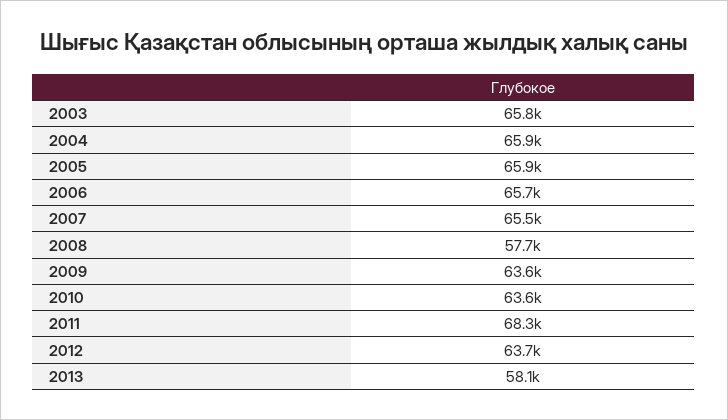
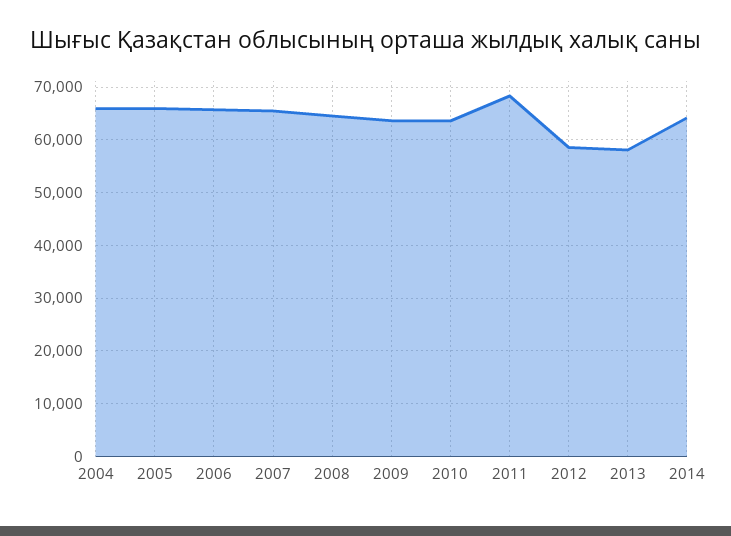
2003: 65800 -> none
2008: 57700 -> 64000
2012: 63700 -> 58000
2014: none -> 64000

